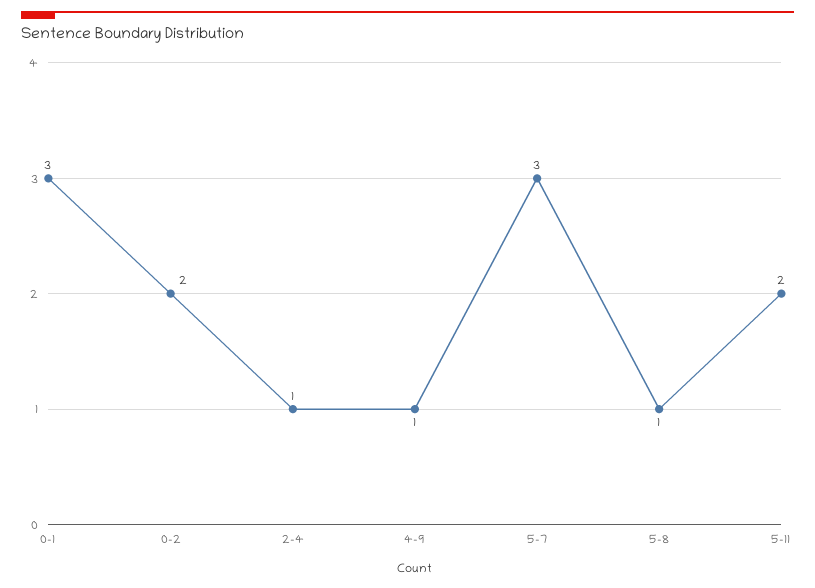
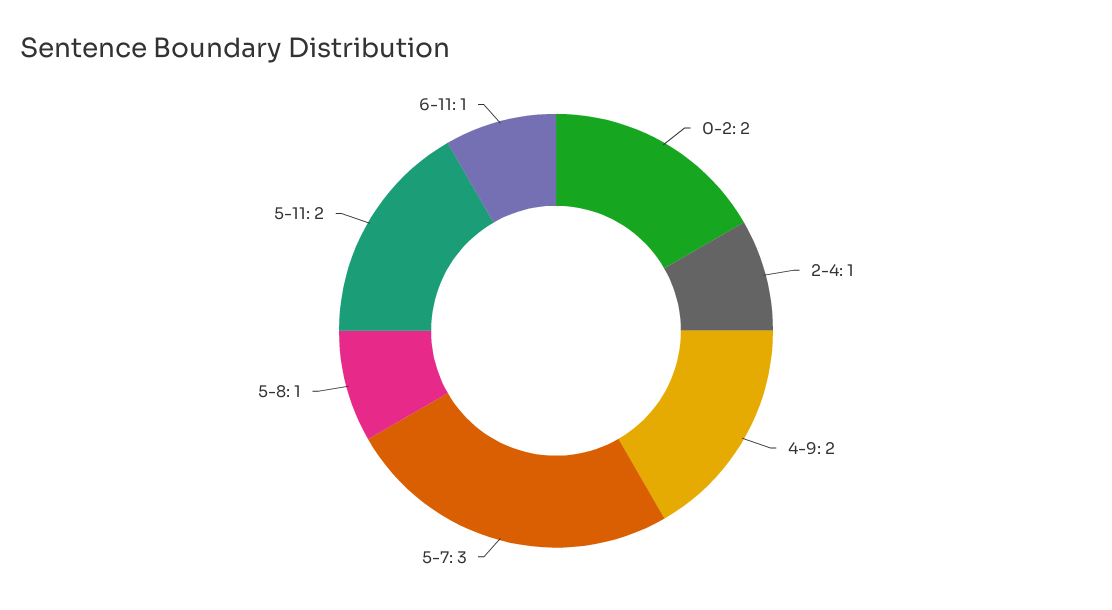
0-1: 3 -> none
4-9: 1 -> 2
6-11: none -> 1

